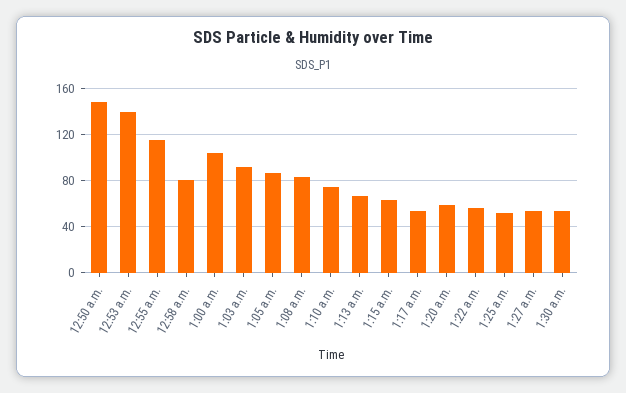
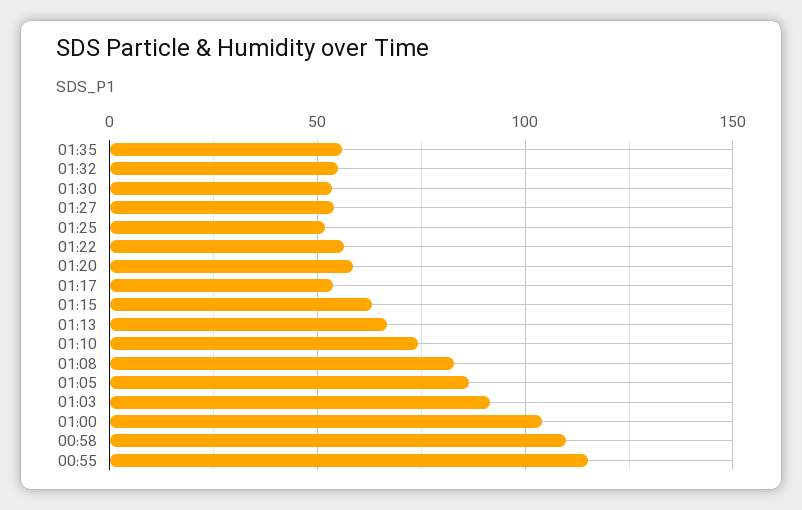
12:50 a.m.: 150 -> none
12:53 a.m.: 140 -> none
12:58 a.m.: 80 -> 110
01:35: none -> 55
01:32: none -> 55

